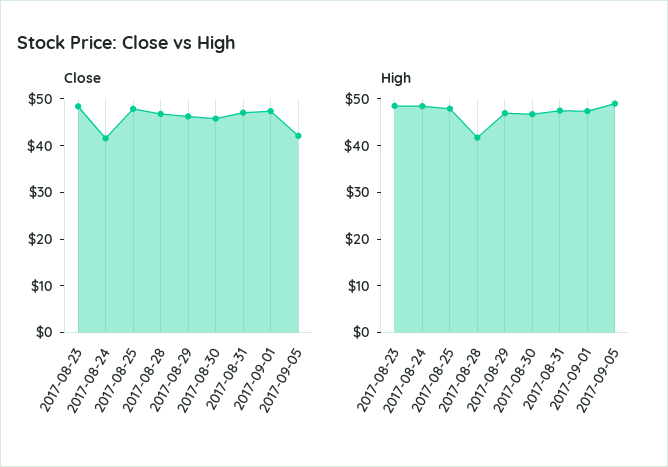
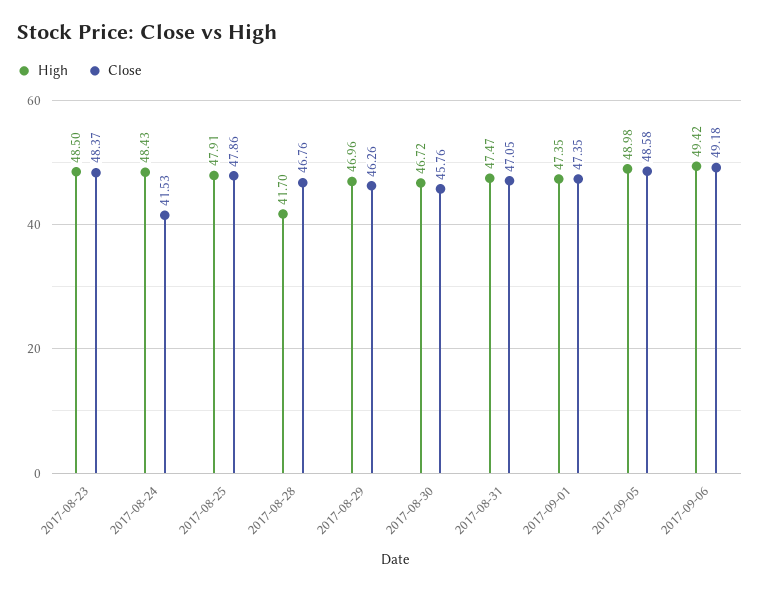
Close, 2017-09-05: 42 -> 48.58
High, 2017-09-06: none -> 49.42
Close, 2017-09-06: none -> 49.18

